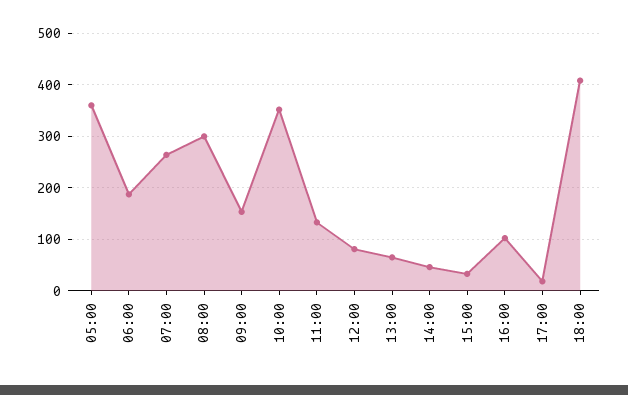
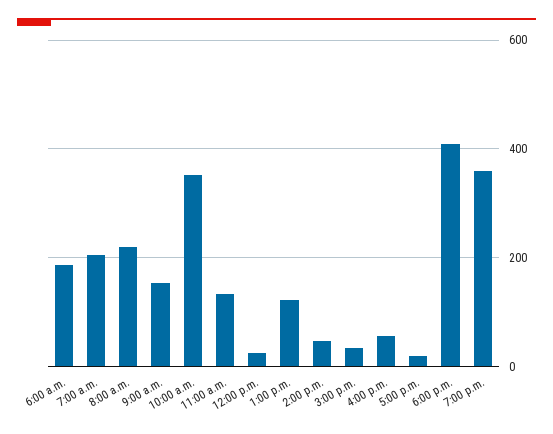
05:00: 360 -> none
07:00: 260 -> 200
08:00: 300 -> 220
12:00: 80 -> 20
13:00: 60 -> 120
16:00: 100 -> 60
7:00 p.m.: none -> 360

